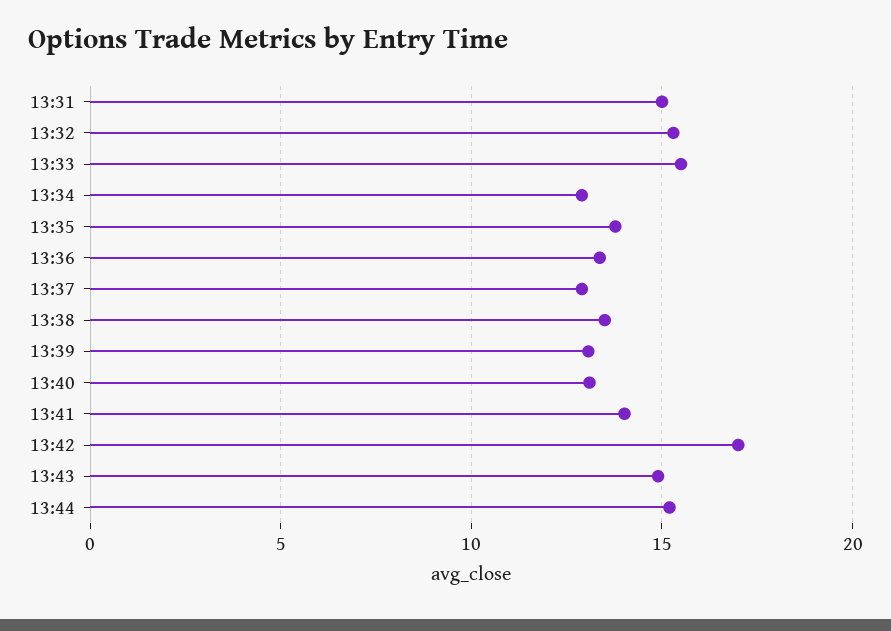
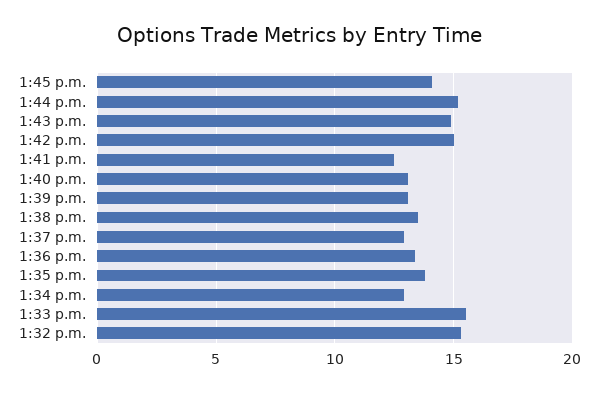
13:31: 15 -> none
13:41: 14 -> 12.5
13:42: 17 -> 15
1:45 p.m.: none -> 14

